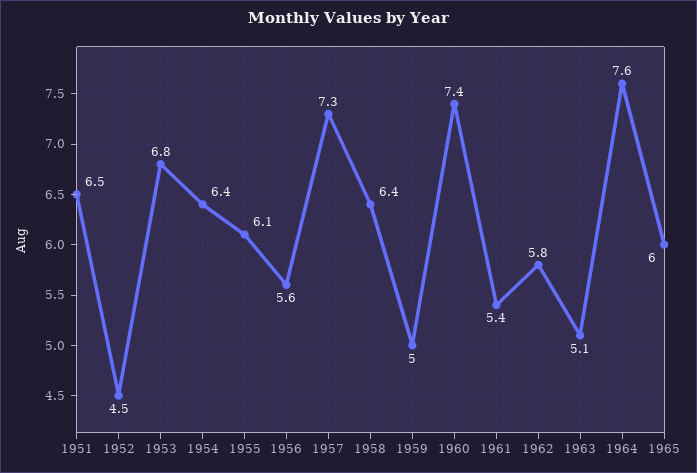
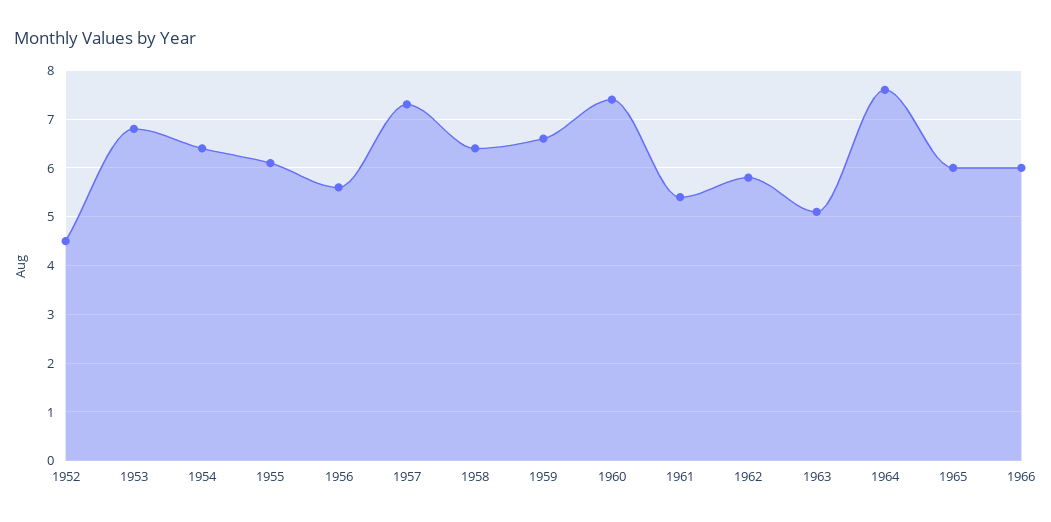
1951: 6.5 -> none
1959: 5 -> 6.5
1966: none -> 6

